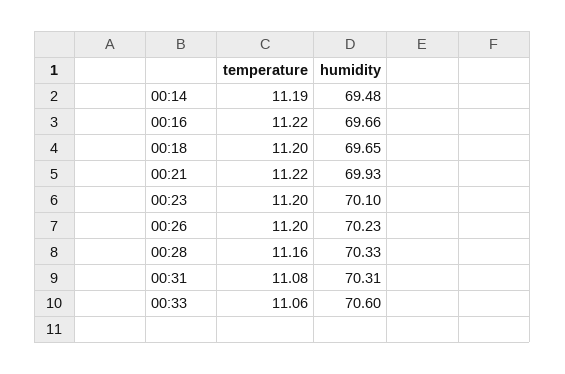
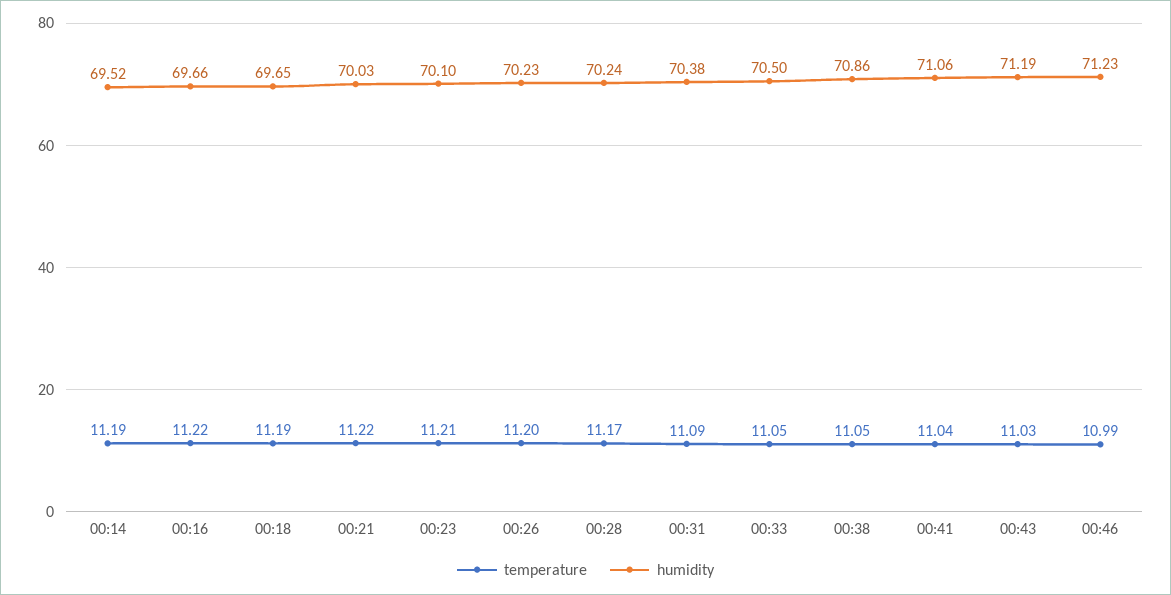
humidity, 00:14: 69.48 -> 69.52
temperature, 00:18: 11.2 -> 11.19
humidity, 00:21: 69.93 -> 70.03
temperature, 00:23: 11.2 -> 11.21
temperature, 00:28: 11.16 -> 11.17
humidity, 00:28: 70.33 -> 70.24
temperature, 00:31: 11.08 -> 11.09
humidity, 00:31: 70.31 -> 70.38
temperature, 00:33: 11.06 -> 11.05
humidity, 00:33: 70.6 -> 70.5
temperature, 00:38: none -> 11.05
humidity, 00:38: none -> 70.86
temperature, 00:41: none -> 11.04
humidity, 00:41: none -> 71.06
temperature, 00:43: none -> 11.03
humidity, 00:43: none -> 71.19
temperature, 00:46: none -> 10.99
humidity, 00:46: none -> 71.23

